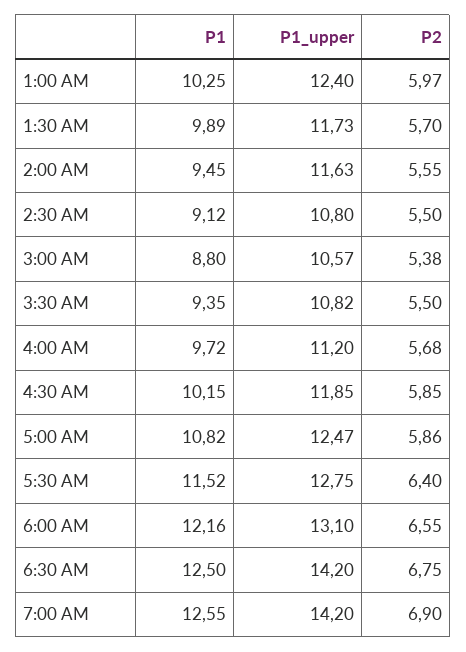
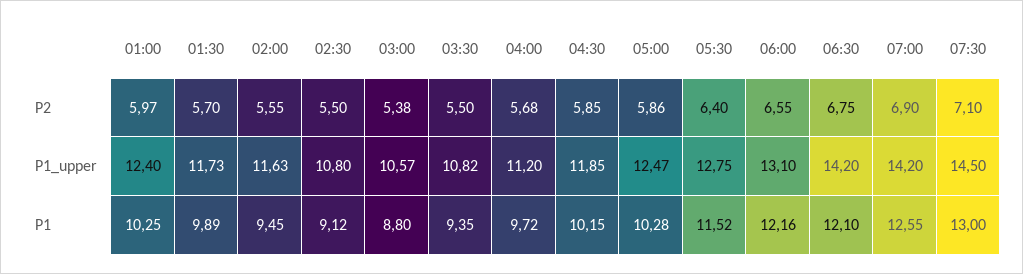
P1, 5:00 AM: 10.82 -> 10.28
P1, 6:30 AM: 12.5 -> 12.1
P2, 07:30: none -> 7.1
P1_upper, 07:30: none -> 14.5
P1, 07:30: none -> 13

